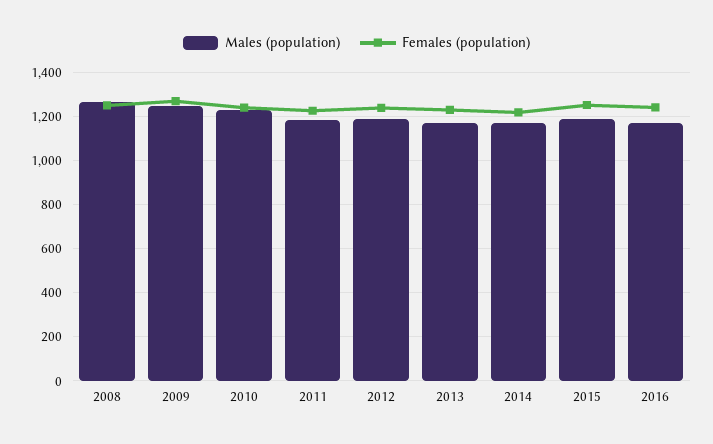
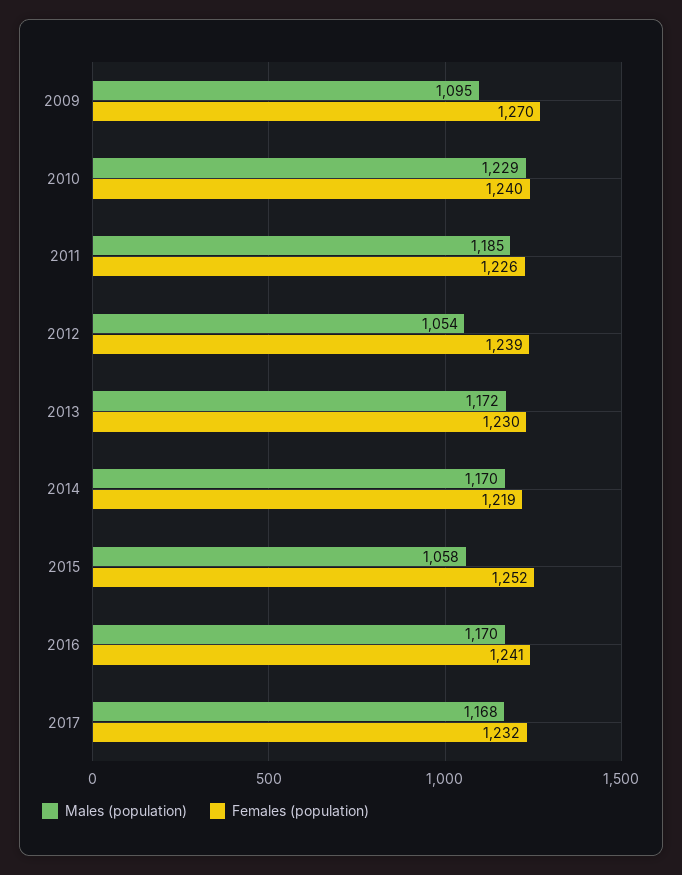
Males (population), 2008: 1250 -> none
Females (population), 2008: 1250 -> none
Males (population), 2009: 1250 -> 1095
Males (population), 2012: 1200 -> 1054
Males (population), 2015: 1200 -> 1058
Males (population), 2017: none -> 1168
Females (population), 2017: none -> 1232

